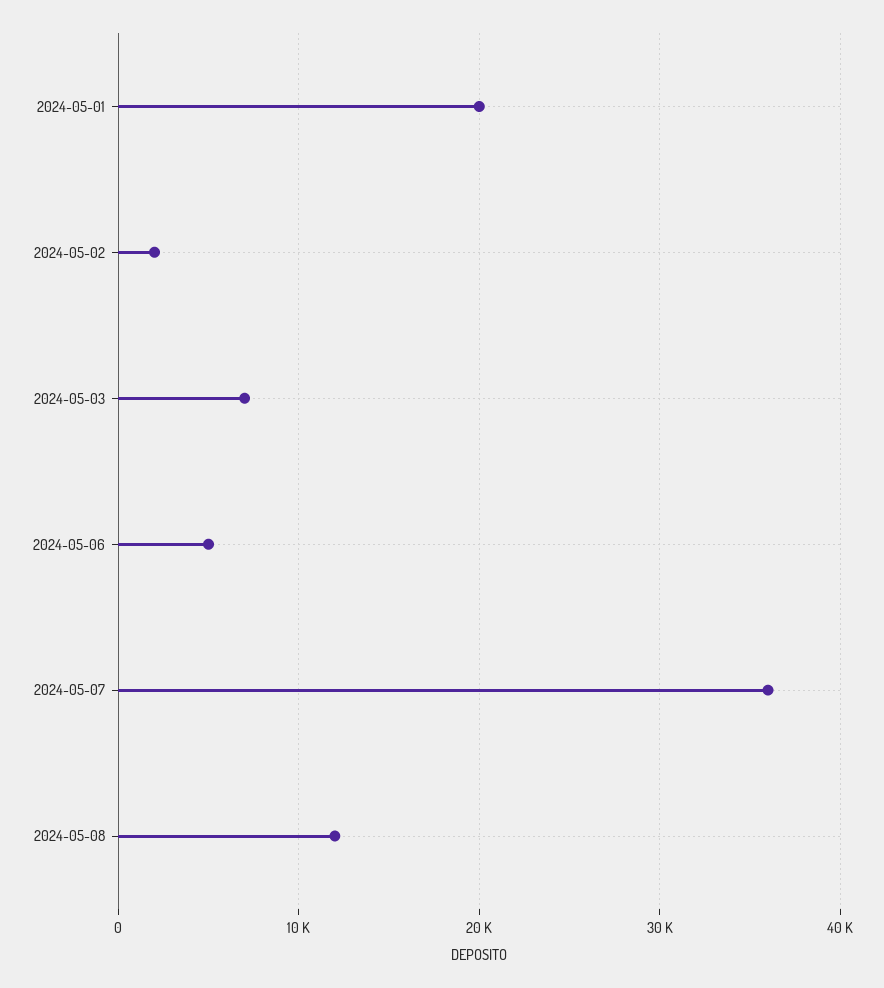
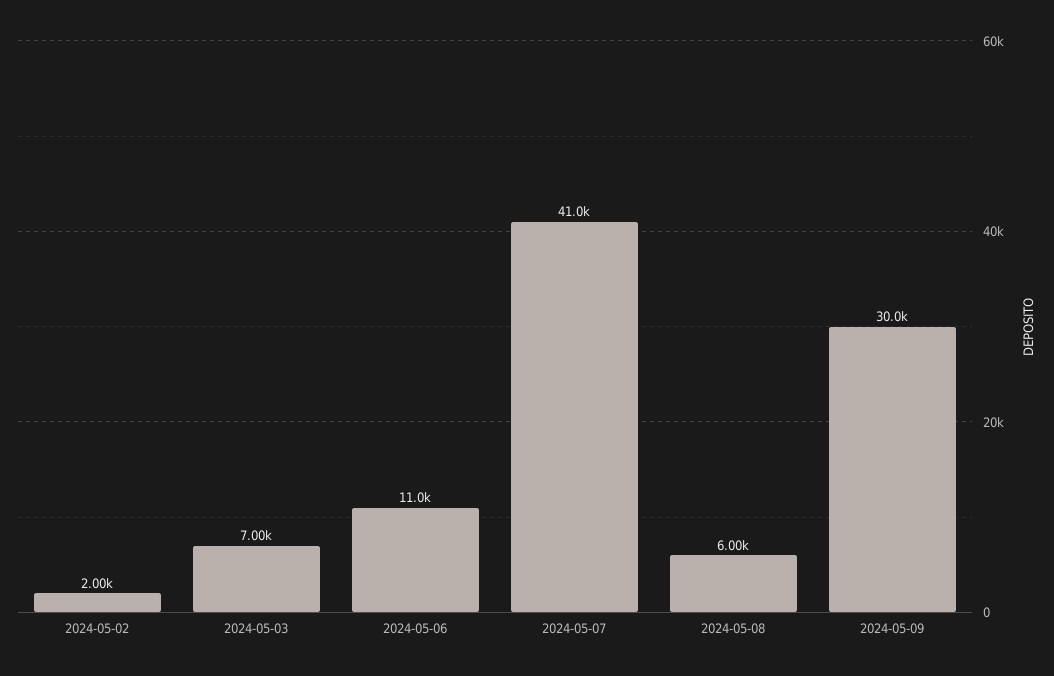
2024-05-01: 20000 -> none
2024-05-06: 5000 -> 11000
2024-05-07: 36000 -> 41000
2024-05-08: 12000 -> 6000
2024-05-09: none -> 30000

